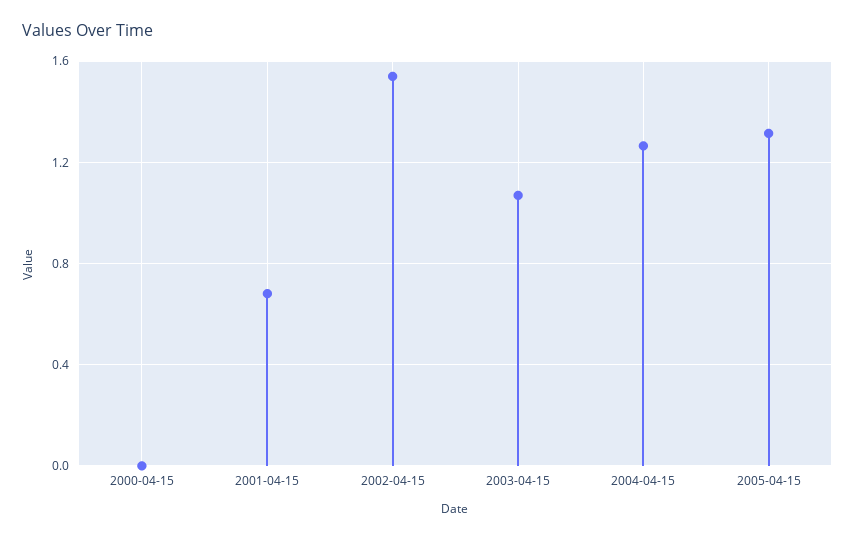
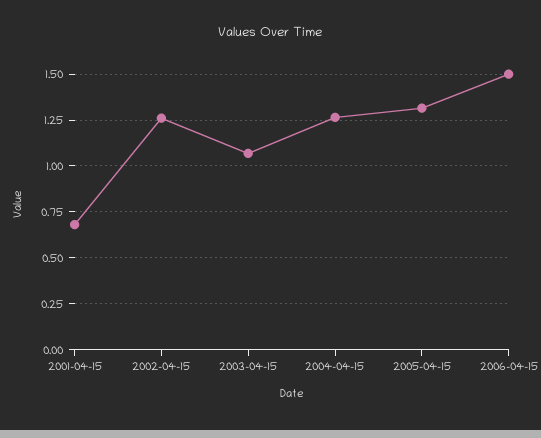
2000-04-15: 0 -> none
2002-04-15: 1.55 -> 1.25
2006-04-15: none -> 1.5

